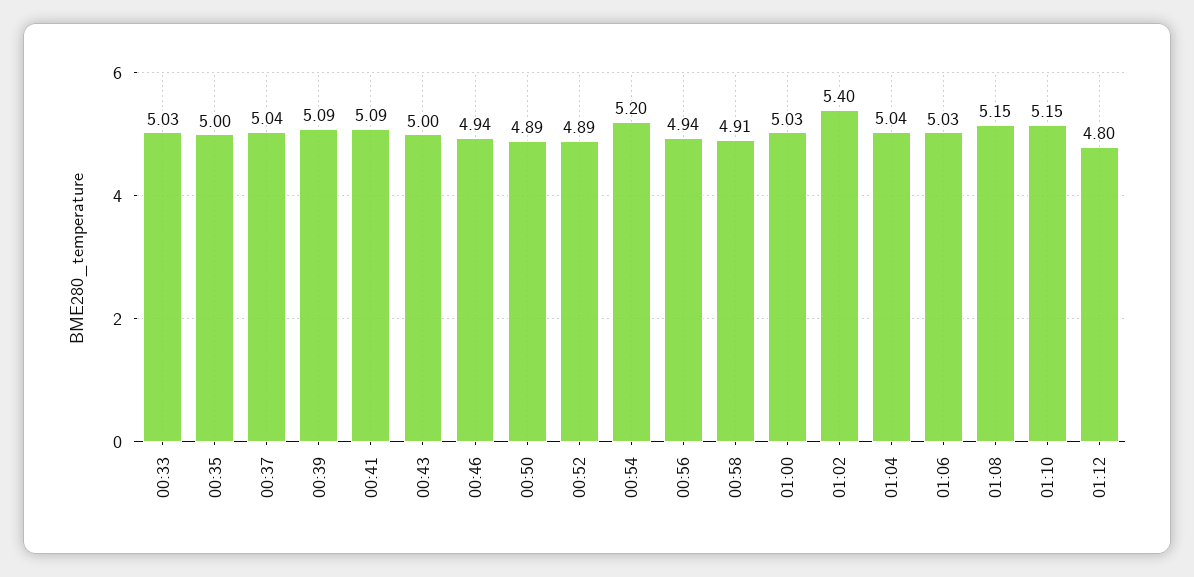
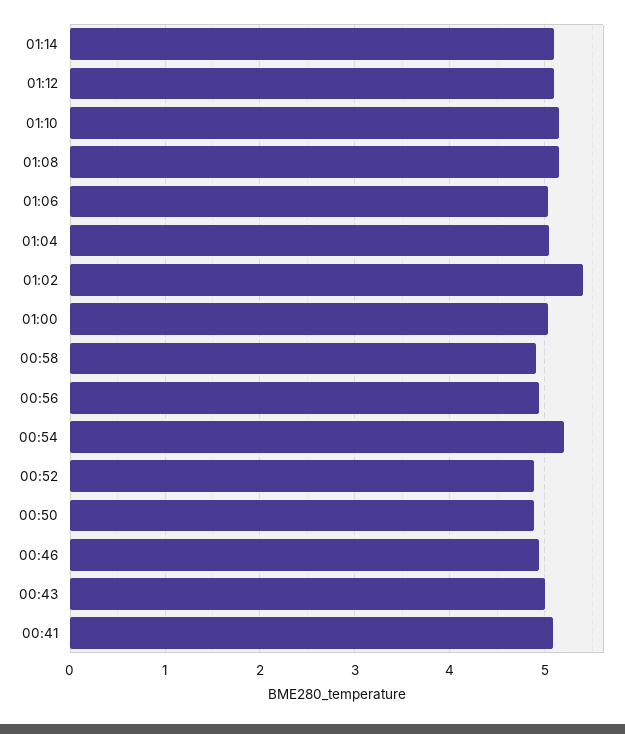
00:33: 5.03 -> none
00:35: 5 -> none
00:37: 5.04 -> none
00:39: 5.09 -> none
01:12: 4.8 -> 5.1
01:14: none -> 5.1

